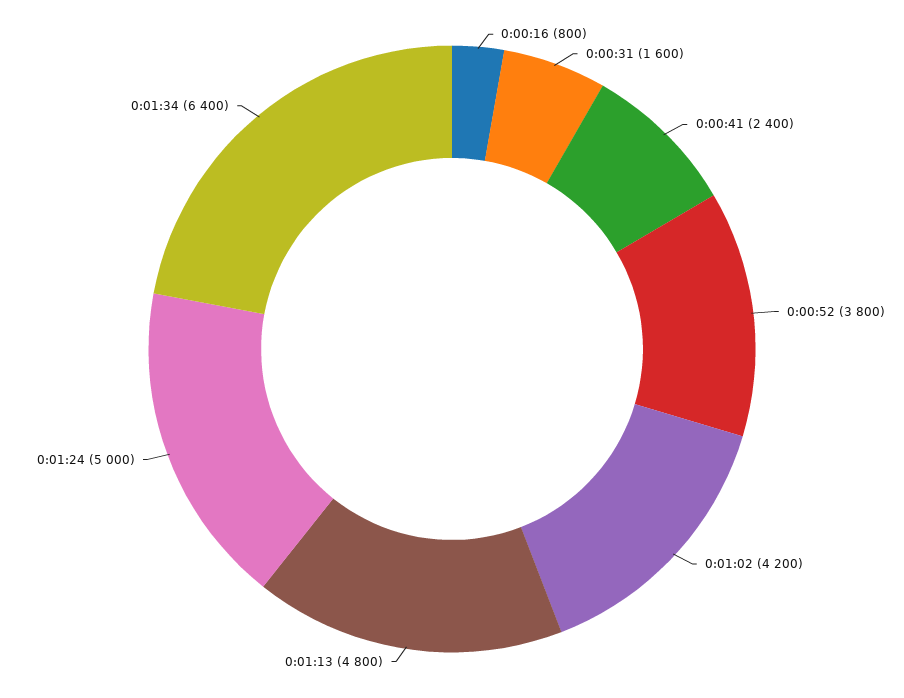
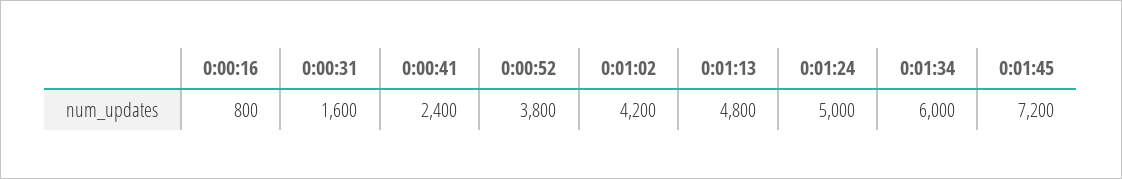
0:01:34: 6400 -> 6000
0:01:45: none -> 7200

